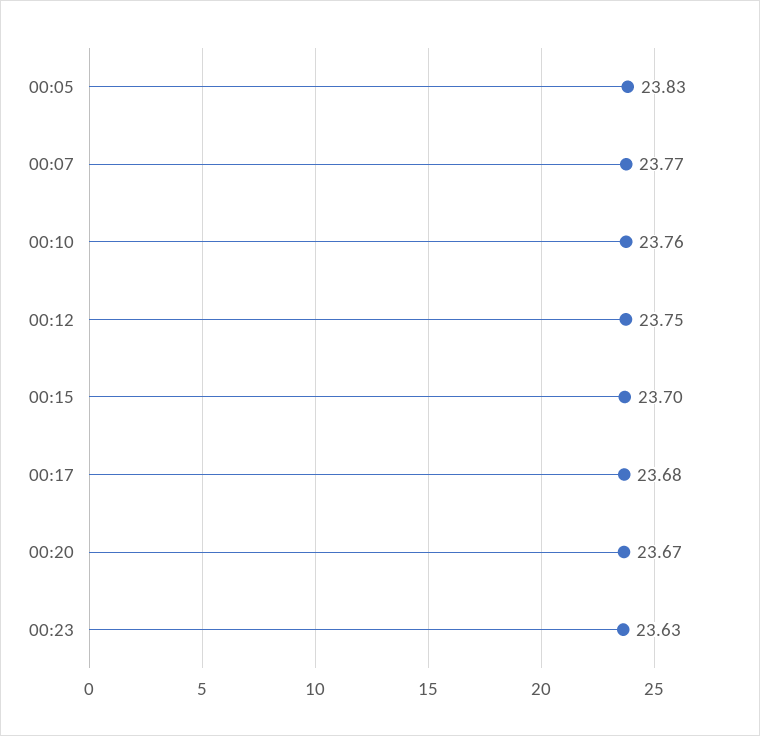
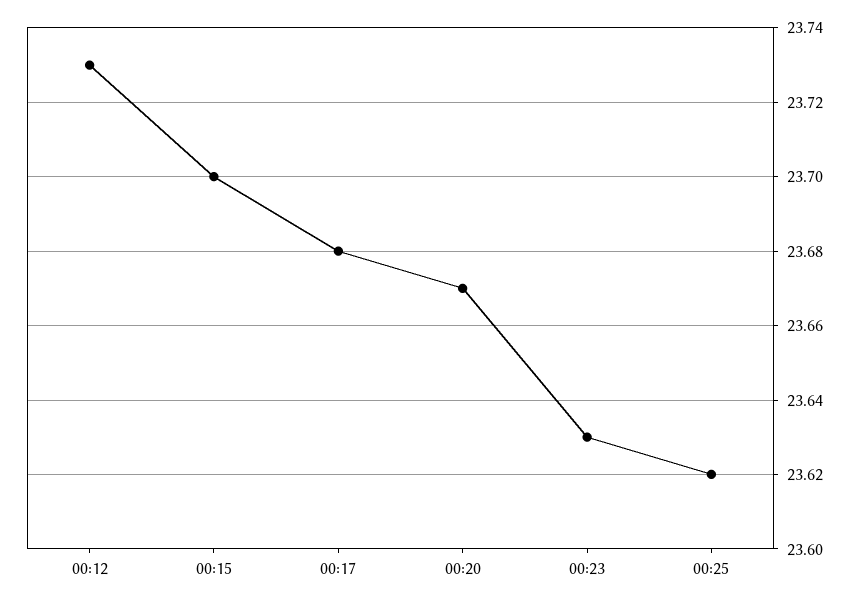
00:05: 23.83 -> none
00:07: 23.77 -> none
00:10: 23.76 -> none
00:12: 23.75 -> 23.73
00:25: none -> 23.62

